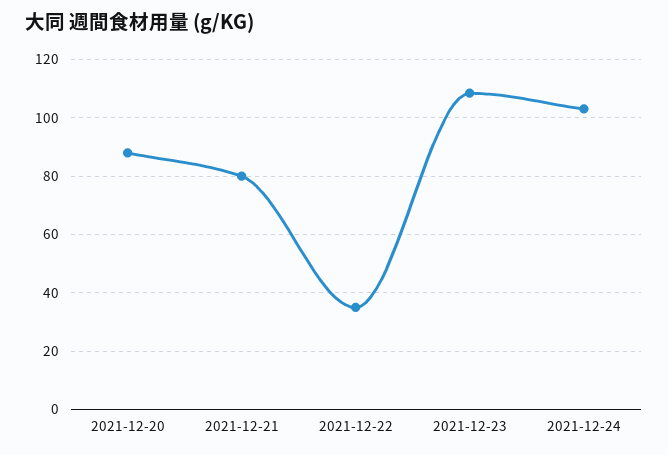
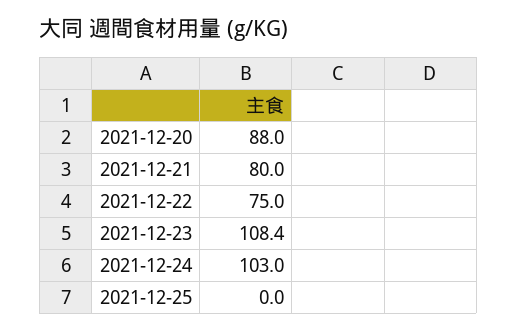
2021-12-22: 35 -> 75
2021-12-25: none -> 0

